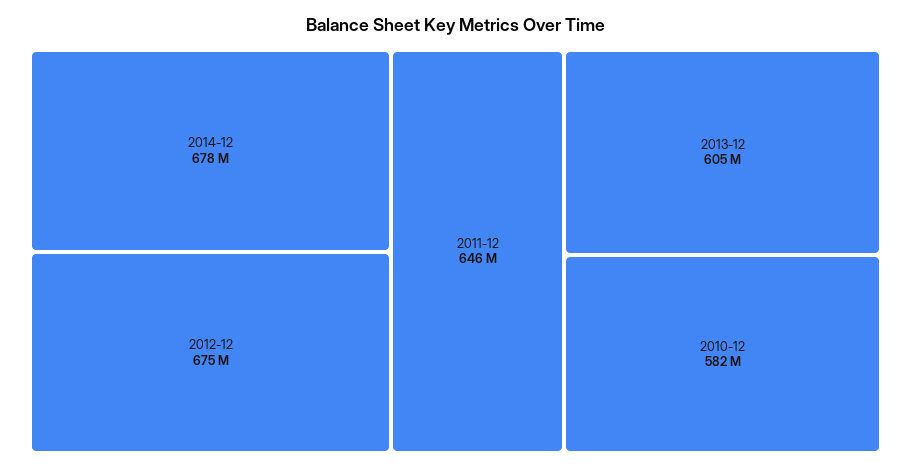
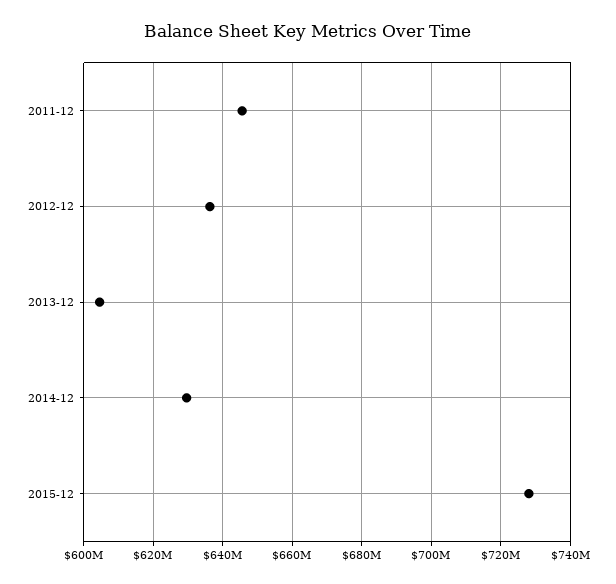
2014-12: 678000000 -> 630000000
2012-12: 675000000 -> 636000000
2010-12: 582000000 -> none
2015-12: none -> 728000000

